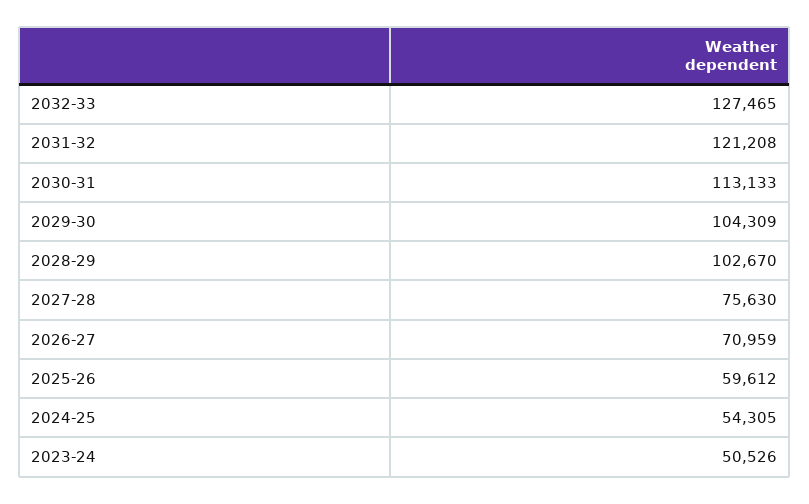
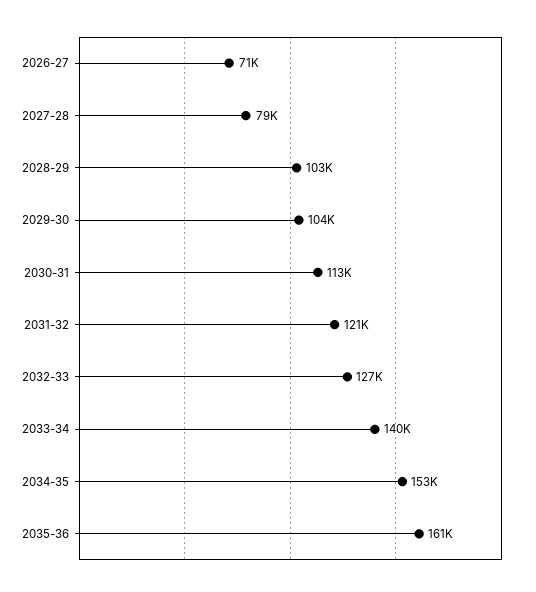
2027-28: 75630 -> 79000
2025-26: 59612 -> none
2024-25: 54305 -> none
2023-24: 50526 -> none
2033-34: none -> 140000
2034-35: none -> 153000
2035-36: none -> 161000

